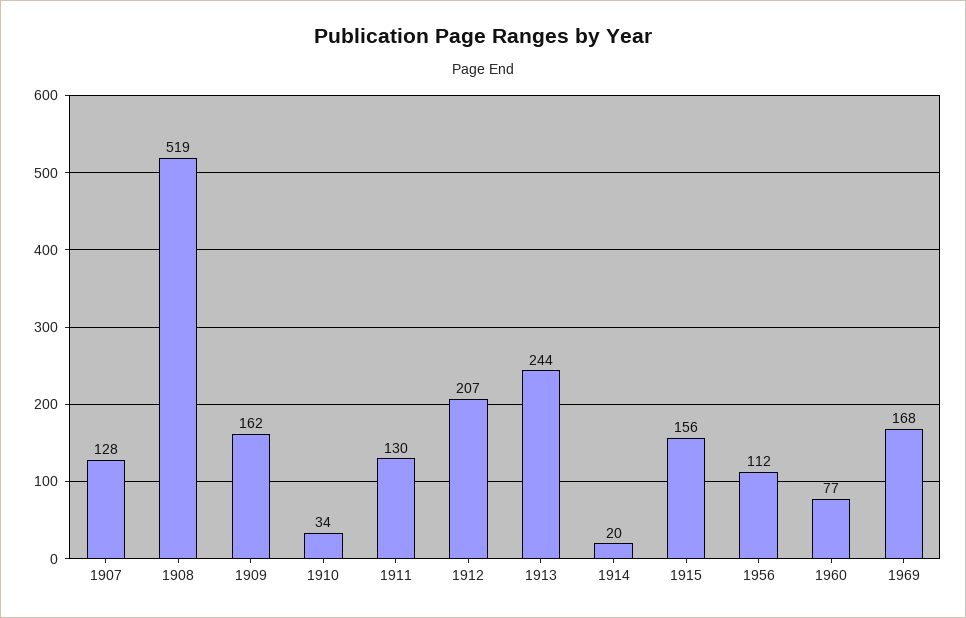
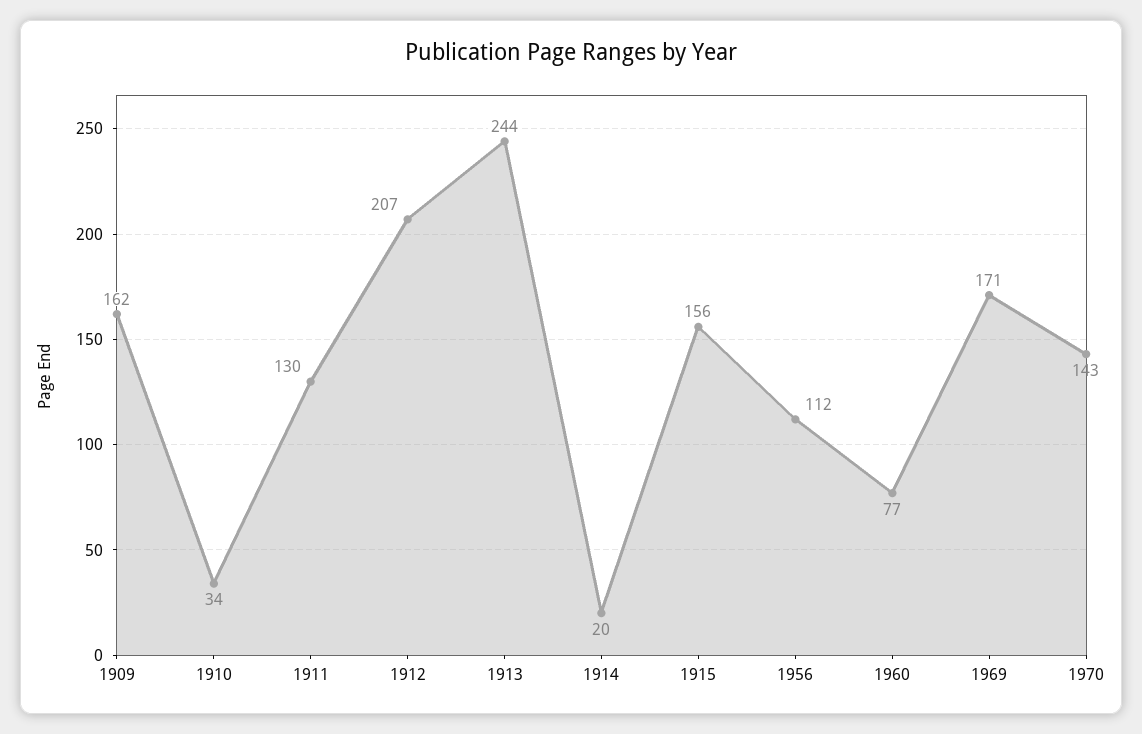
1907: 128 -> none
1908: 519 -> none
1969: 168 -> 171
1970: none -> 143

